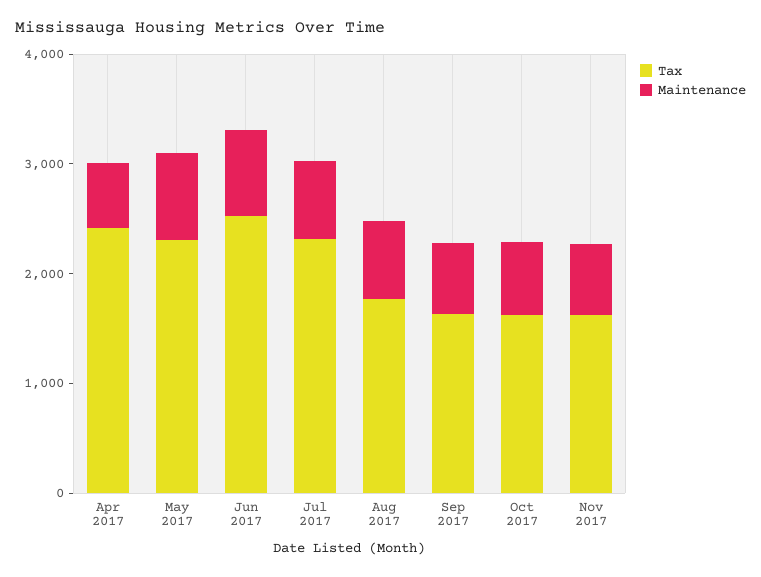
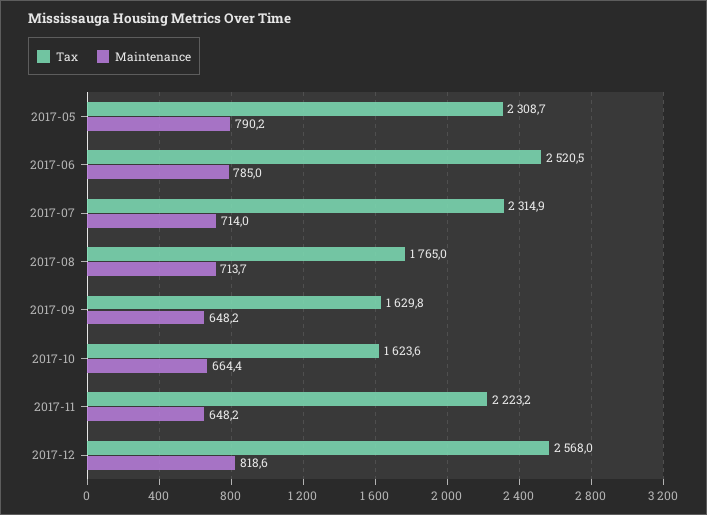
Tax, Apr 2017: 2400 -> none
Maintenance, Apr 2017: 600 -> none
Tax, Nov 2017: 1600 -> 2223.2
Tax, 2017-12: none -> 2568
Maintenance, 2017-12: none -> 818.6

